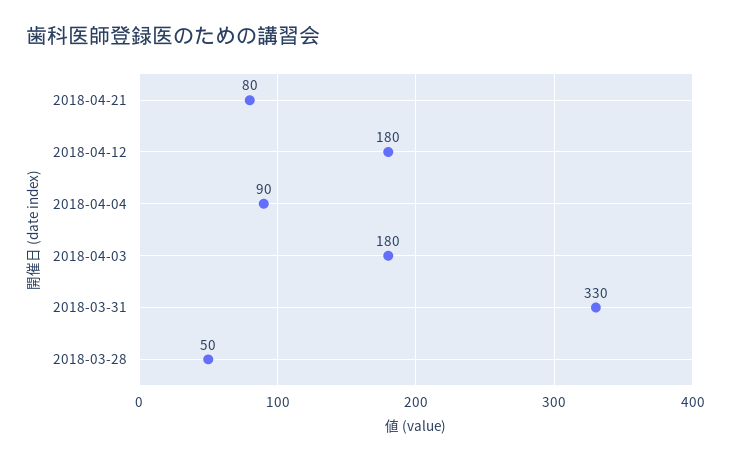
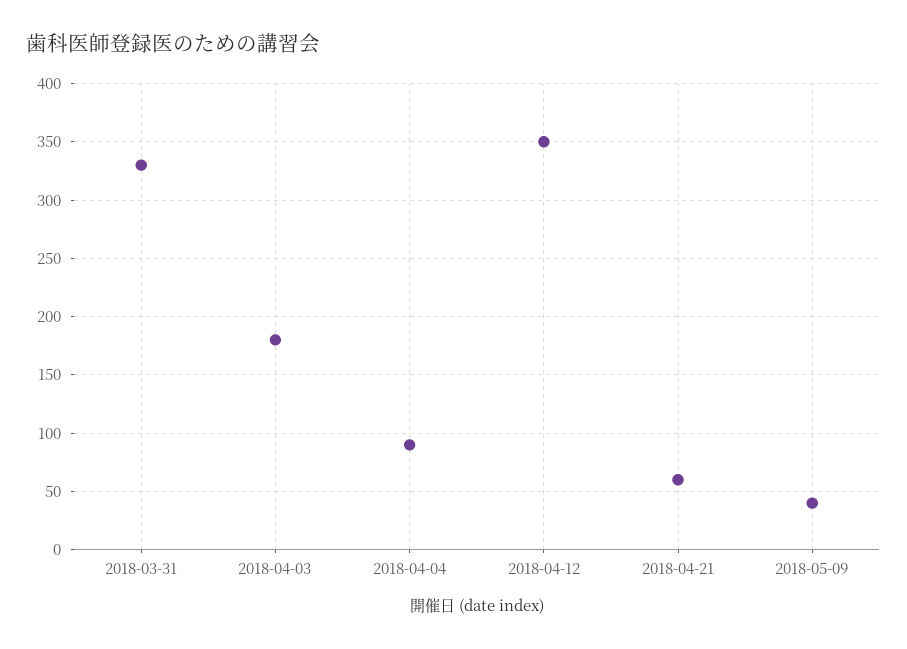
2018-04-21: 80 -> 60
2018-04-12: 180 -> 350
2018-03-28: 50 -> none
2018-05-09: none -> 40

